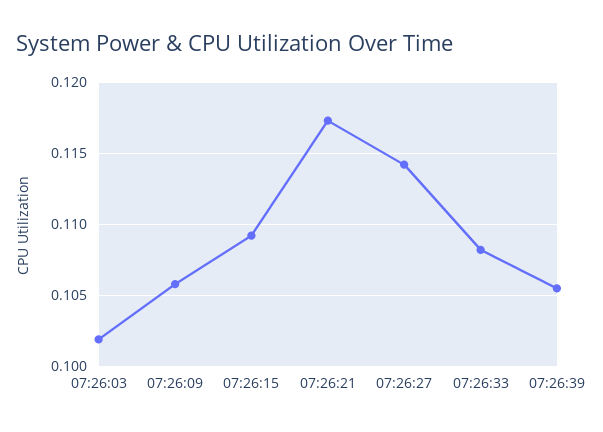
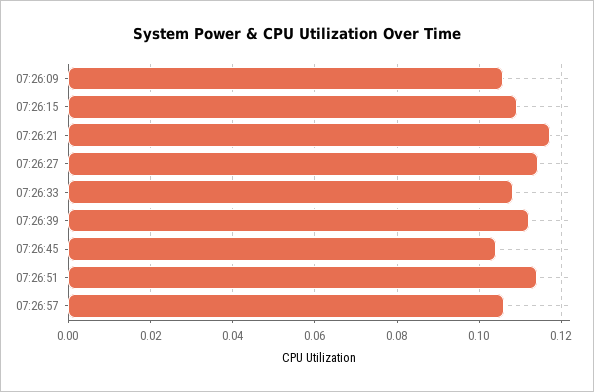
07:26:03: 0.102 -> none
07:26:39: 0.1055 -> 0.112
07:26:45: none -> 0.104
07:26:51: none -> 0.114
07:26:57: none -> 0.106

